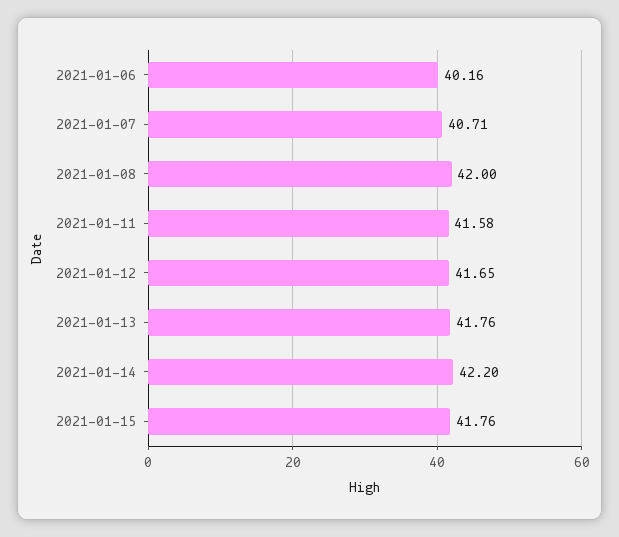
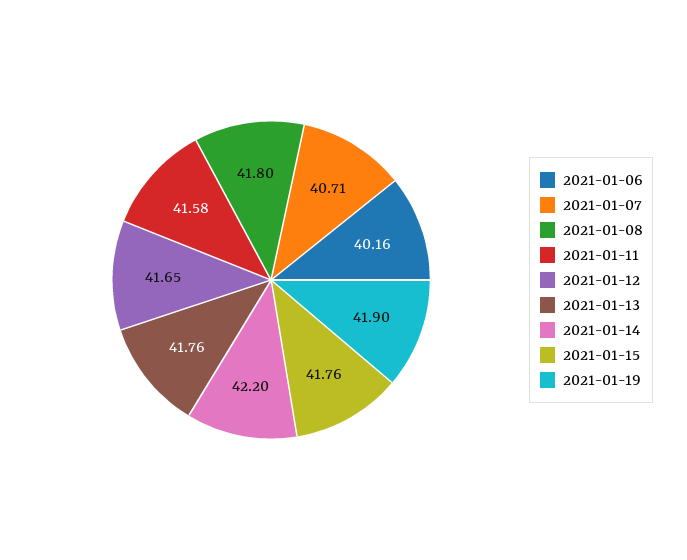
2021-01-08: 42 -> 41.8
2021-01-19: none -> 41.9

